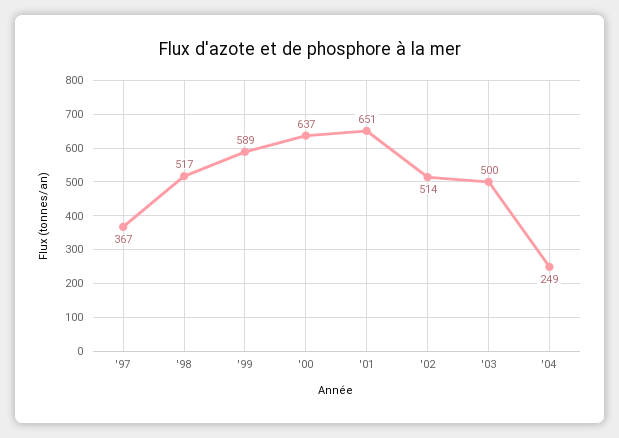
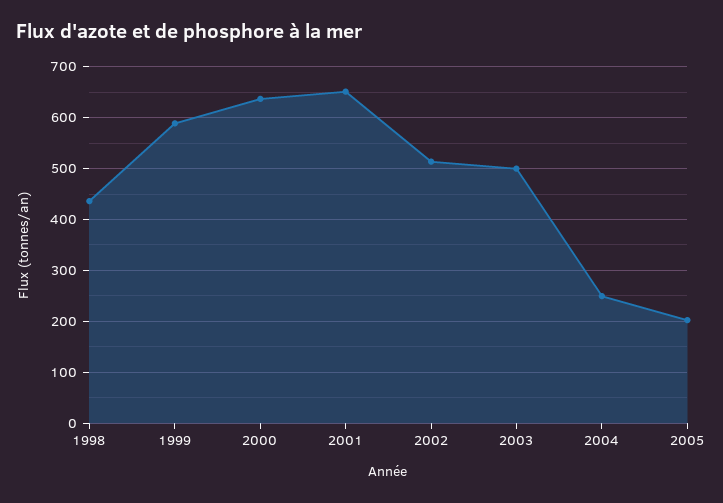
'97: 367 -> none
'98: 517 -> 440
2005: none -> 200

